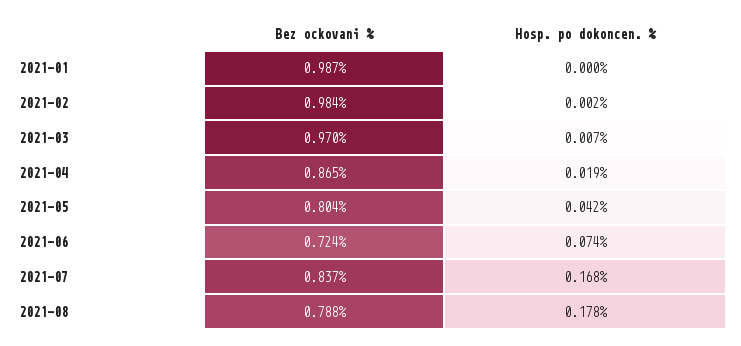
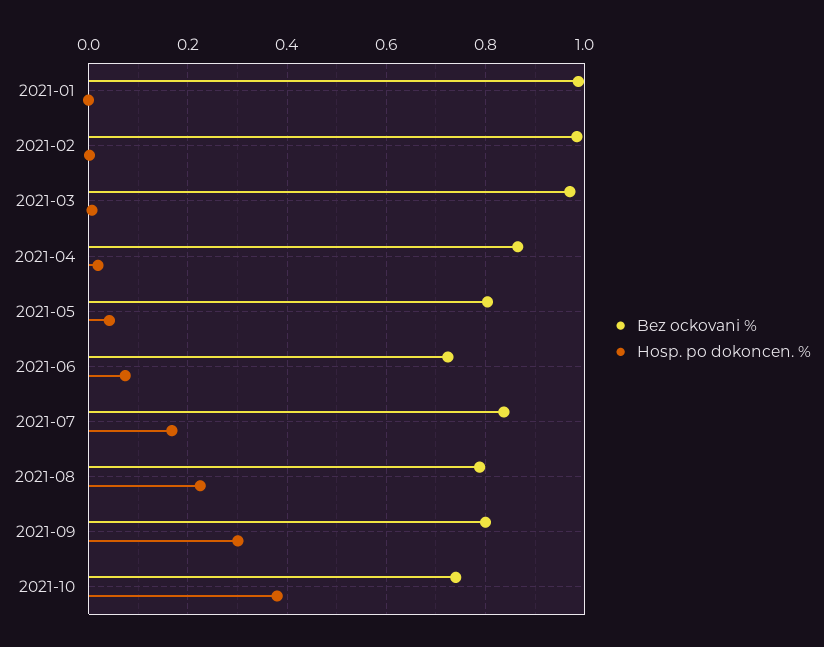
Hosp. po dokoncen. %, 2021-08: 0.178 -> 0.22
Bez ockovani %, 2021-09: none -> 0.8
Hosp. po dokoncen. %, 2021-09: none -> 0.3
Bez ockovani %, 2021-10: none -> 0.74
Hosp. po dokoncen. %, 2021-10: none -> 0.38

